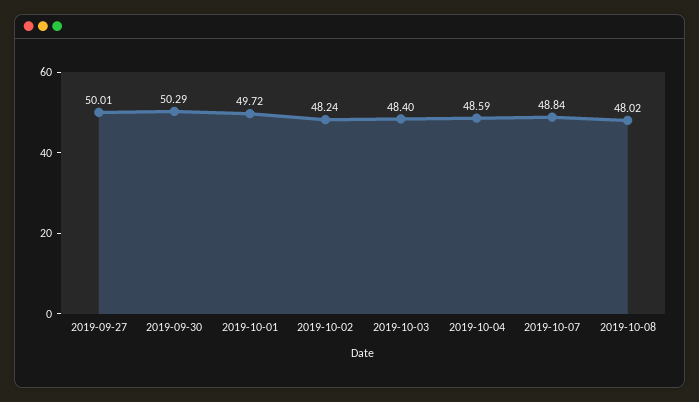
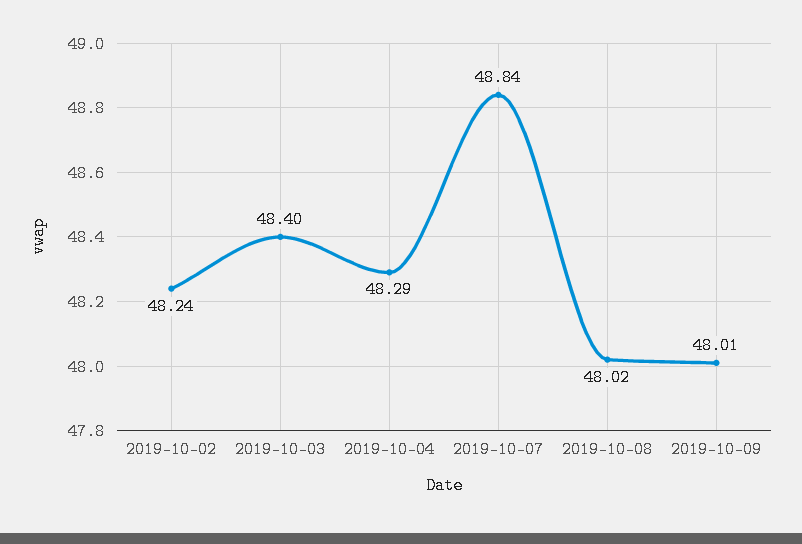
2019-09-27: 50.01 -> none
2019-09-30: 50.29 -> none
2019-10-01: 49.72 -> none
2019-10-04: 48.59 -> 48.29
2019-10-09: none -> 48.01

